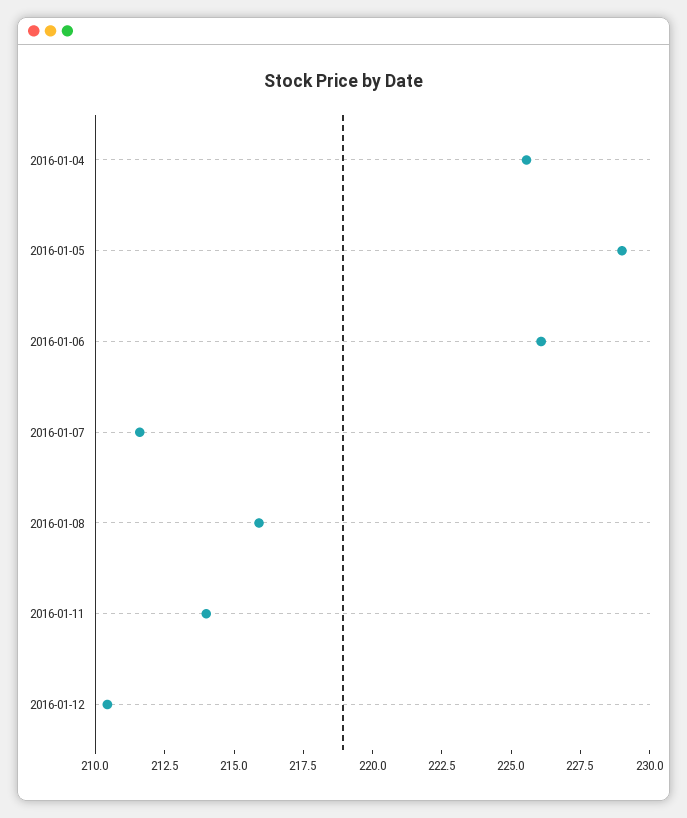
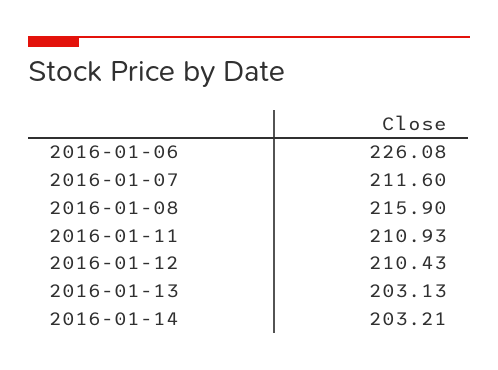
2016-01-04: 225.5 -> none
2016-01-05: 229 -> none
2016-01-11: 214 -> 210.93
2016-01-13: none -> 203.13
2016-01-14: none -> 203.21

